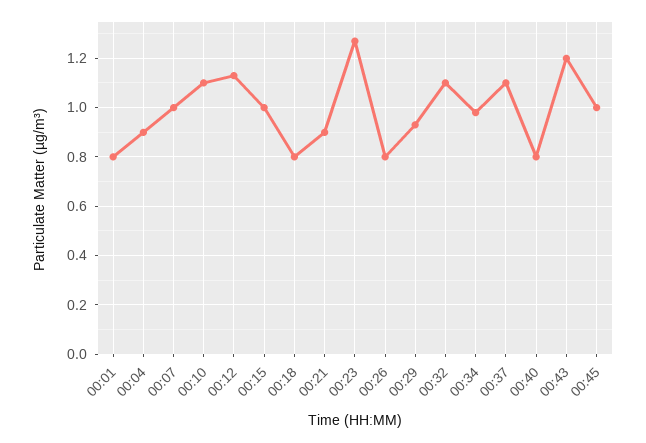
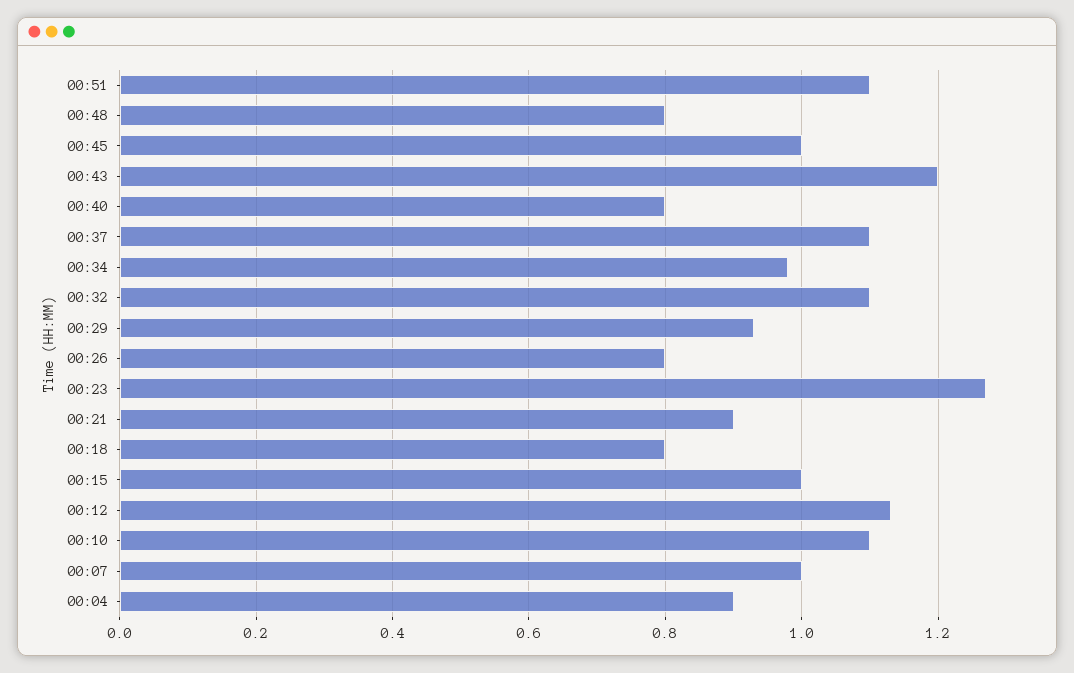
00:01: 0.8 -> none
00:51: none -> 1.1
00:48: none -> 0.8

